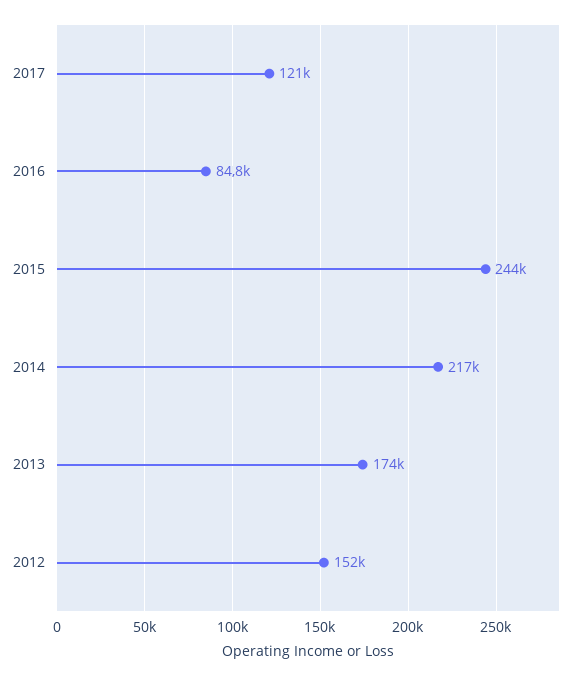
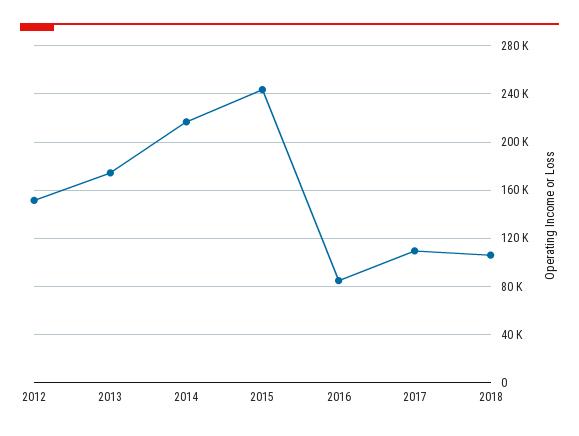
2017: 121000 -> 110000
2018: none -> 105000

